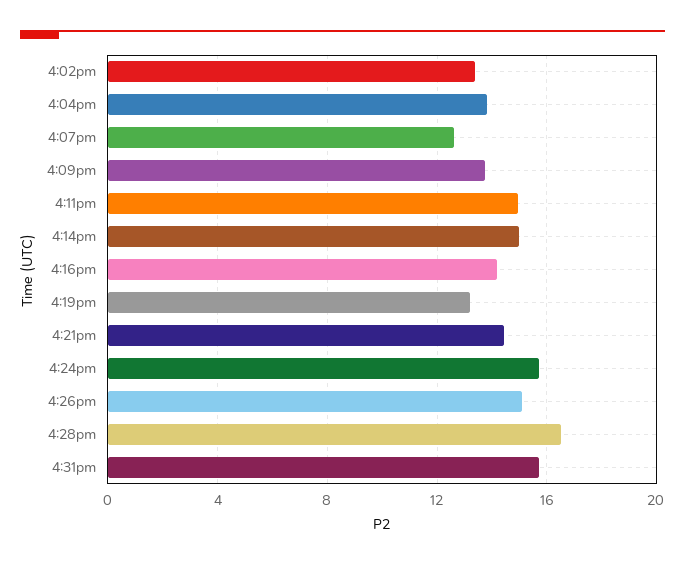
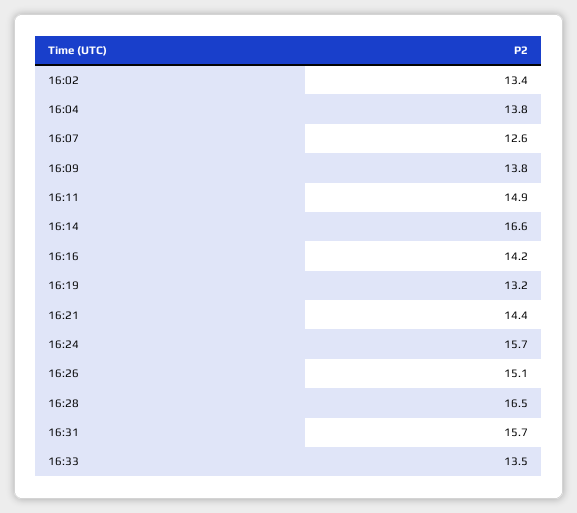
4:14pm: 15 -> 16.6
16:33: none -> 13.5

